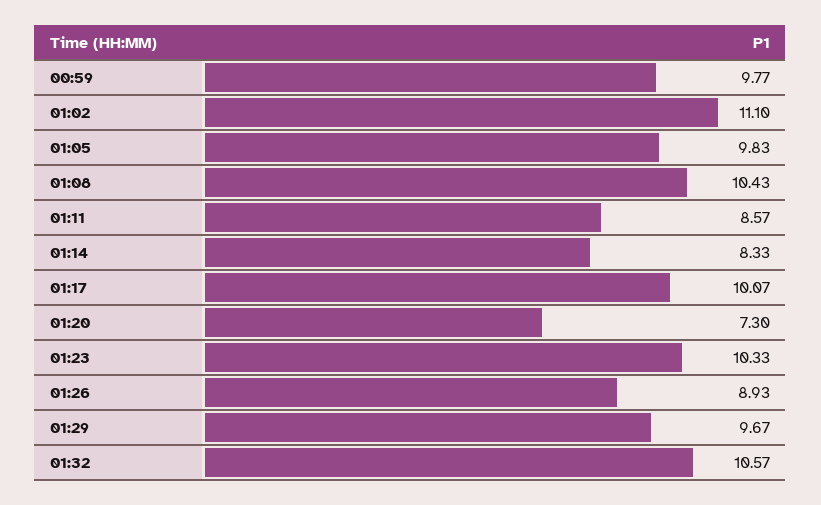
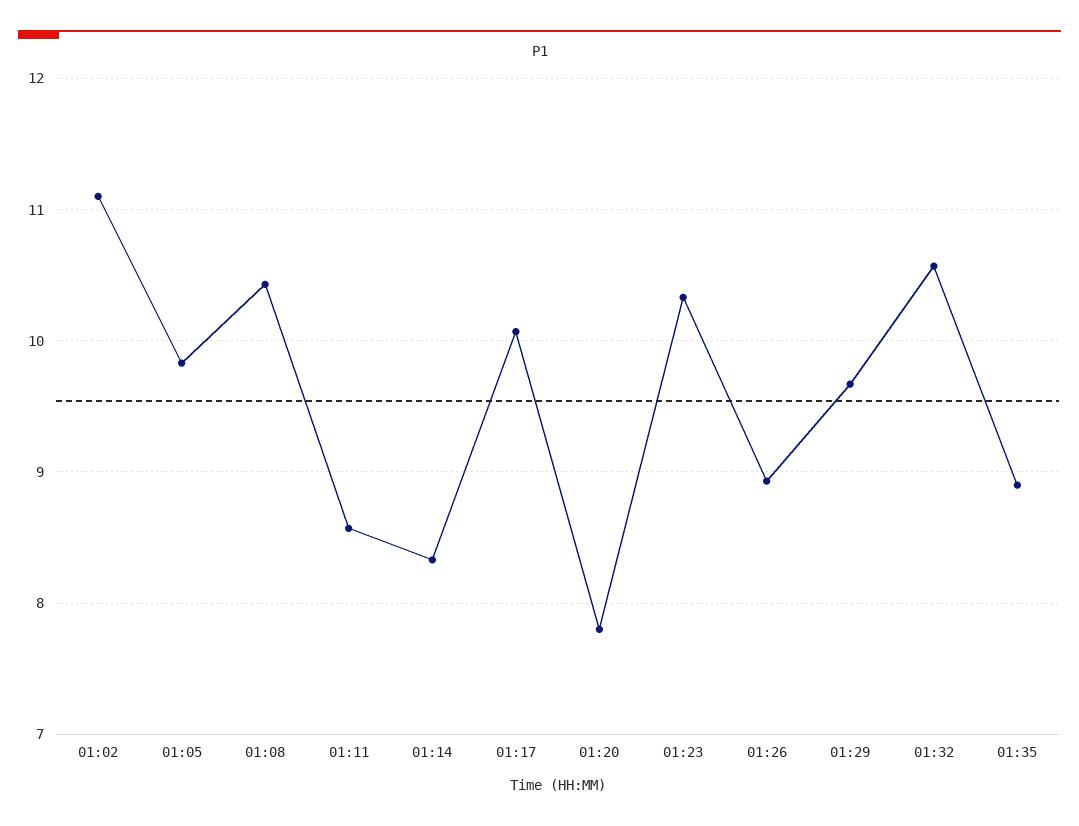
00:59: 9.77 -> none
01:20: 7.3 -> 7.8
01:35: none -> 8.9

